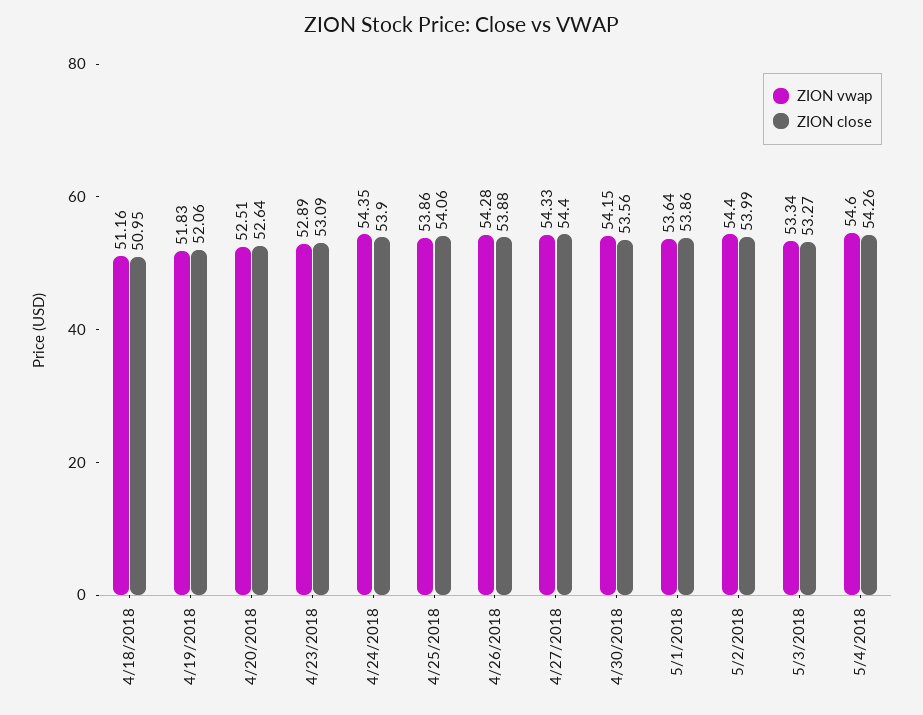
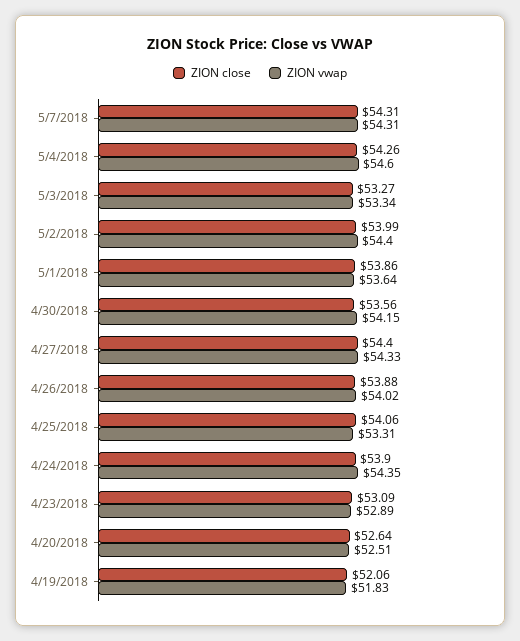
ZION vwap, 4/18/2018: 51.16 -> none
ZION close, 4/18/2018: 50.95 -> none
ZION vwap, 4/25/2018: 53.86 -> 53.31
ZION vwap, 4/26/2018: 54.28 -> 54.02
ZION close, 5/7/2018: none -> 54.31
ZION vwap, 5/7/2018: none -> 54.31

